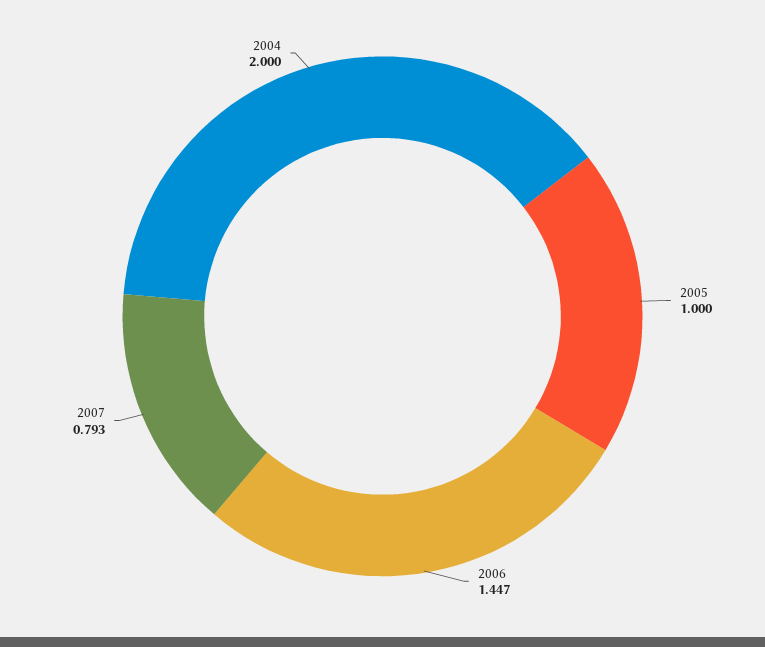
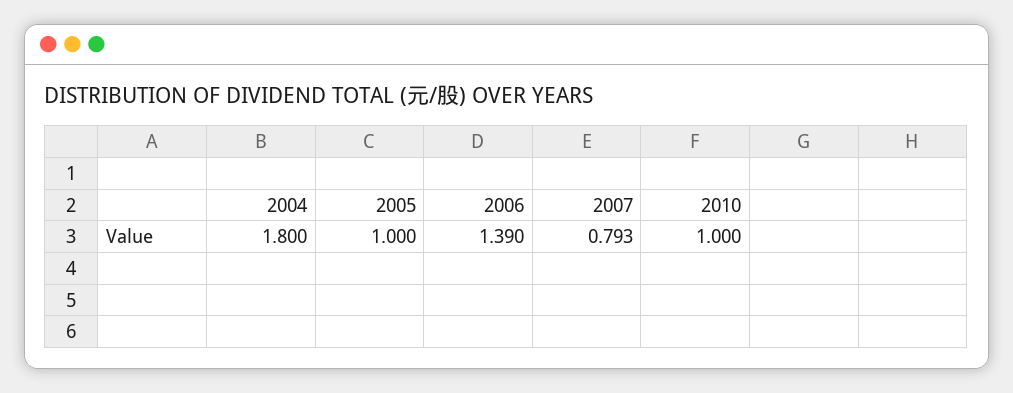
2006: 1.447 -> 1.39
2004: 2 -> 1.8
2010: none -> 1

